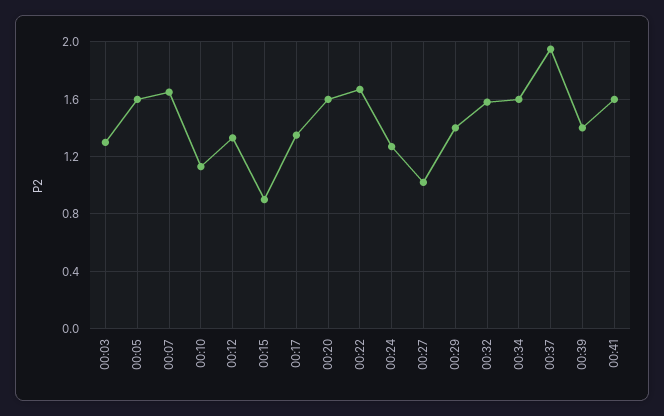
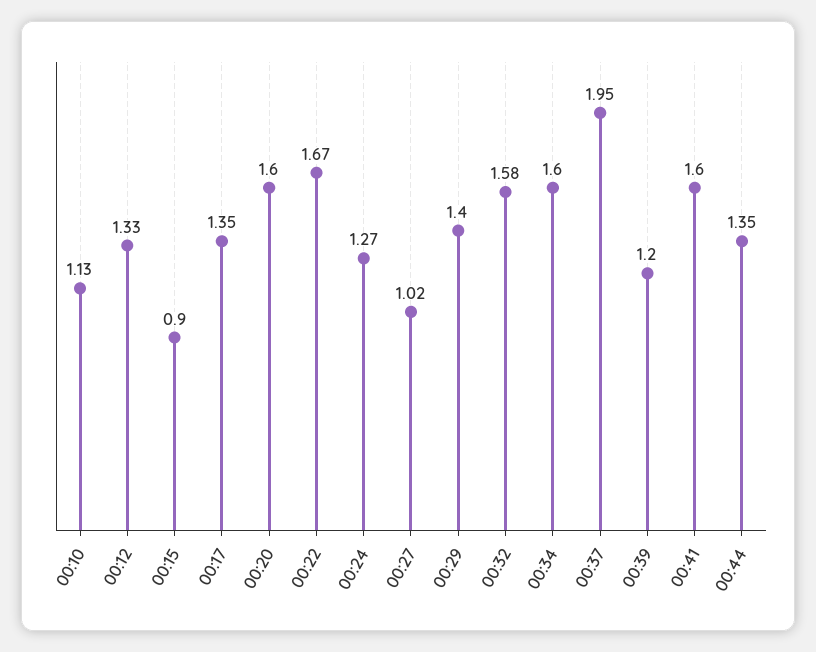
00:03: 1.3 -> none
00:05: 1.6 -> none
00:07: 1.65 -> none
00:39: 1.4 -> 1.2
00:44: none -> 1.35

